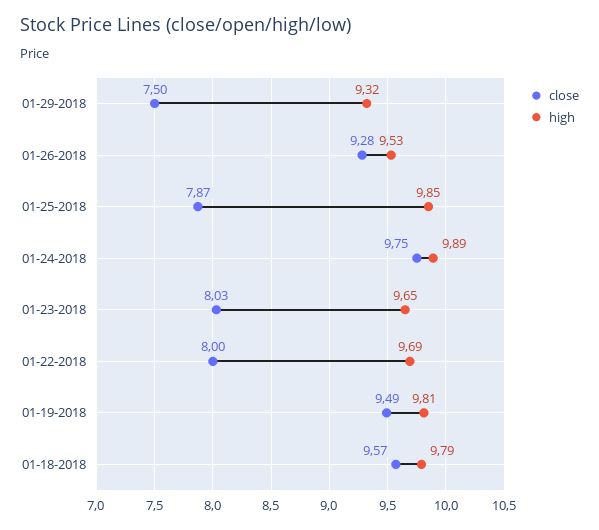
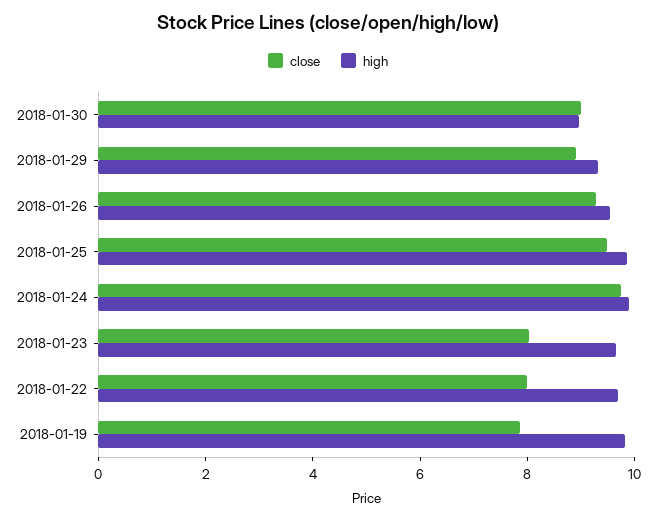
close, 01-29-2018: 7.5 -> 9
close, 01-25-2018: 7.87 -> 9.5
close, 01-19-2018: 9.49 -> 8
close, 01-18-2018: 9.57 -> none
high, 01-18-2018: 9.79 -> none
close, 2018-01-30: none -> 9
high, 2018-01-30: none -> 9

